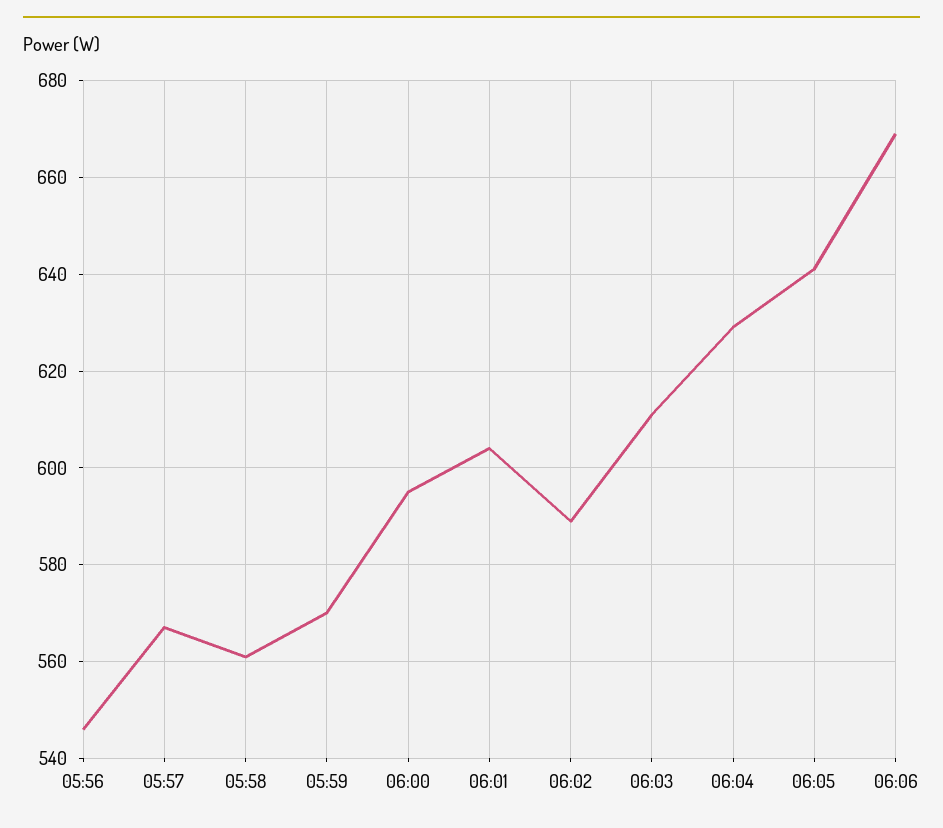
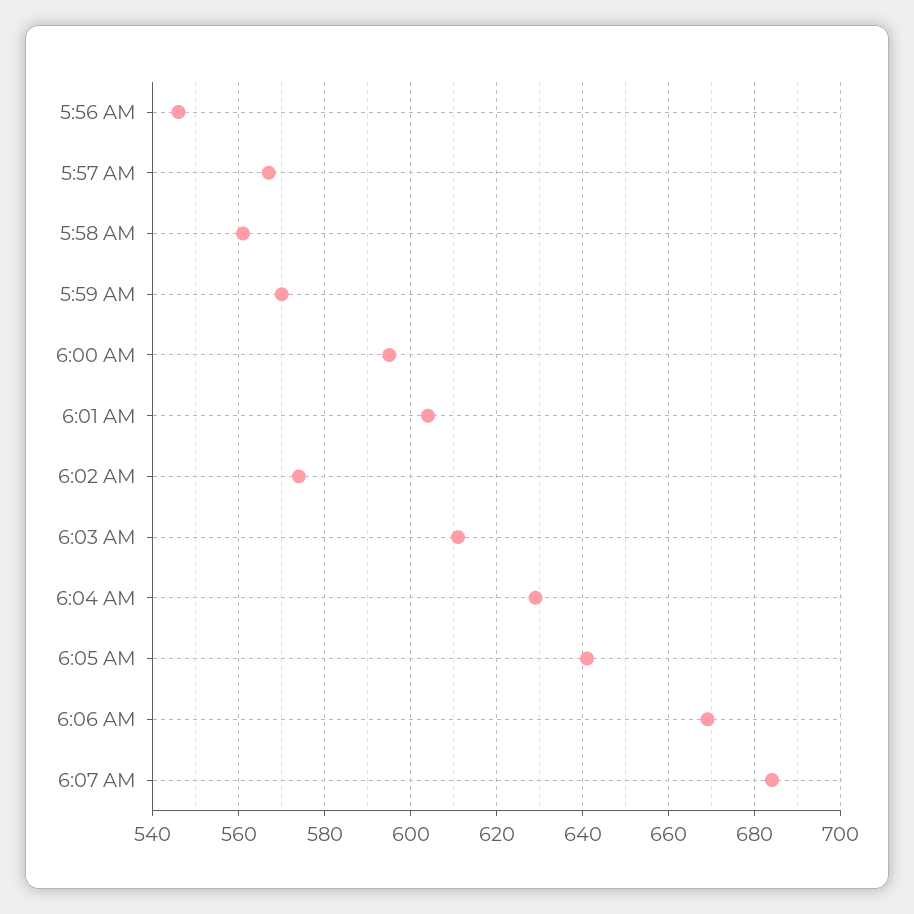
06:02: 590 -> 575
6:07 AM: none -> 685

